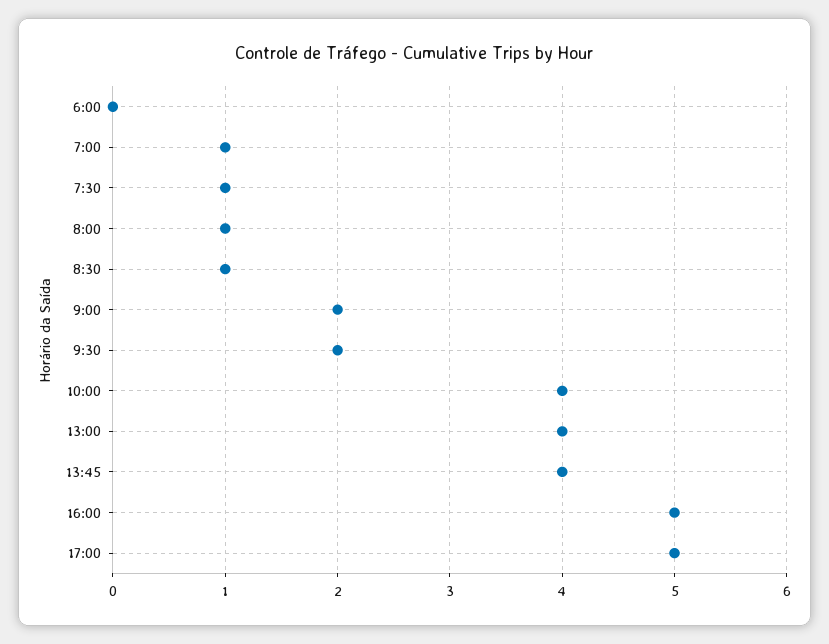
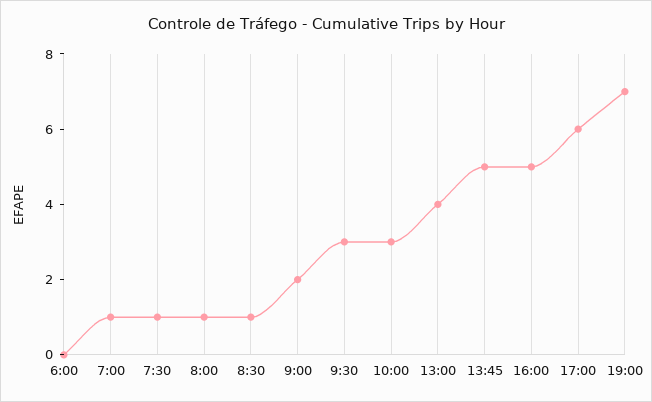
9:30: 2 -> 3
10:00: 4 -> 3
13:45: 4 -> 5
17:00: 5 -> 6
19:00: none -> 7

